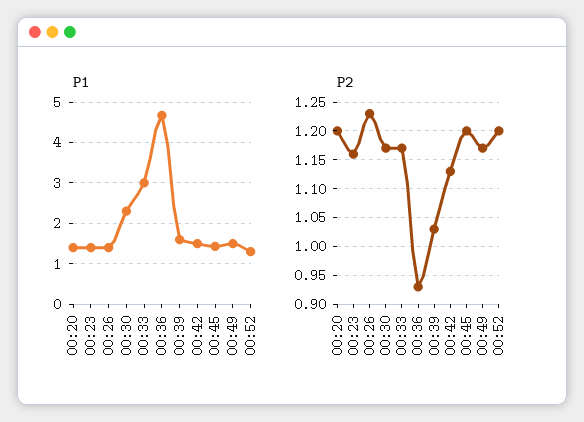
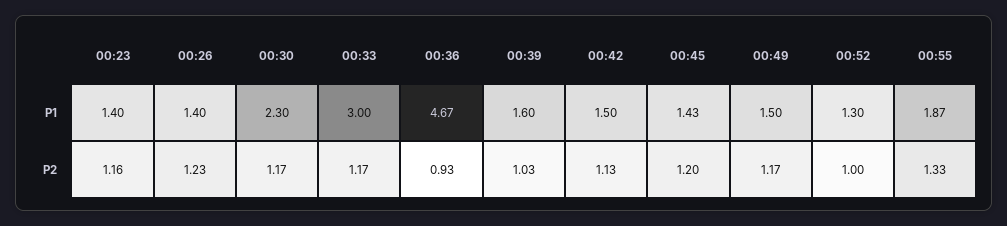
P1, 00:20: 1.4 -> none
P2, 00:20: 1.2 -> none
P2, 00:52: 1.2 -> 1
P1, 00:55: none -> 1.87
P2, 00:55: none -> 1.33

